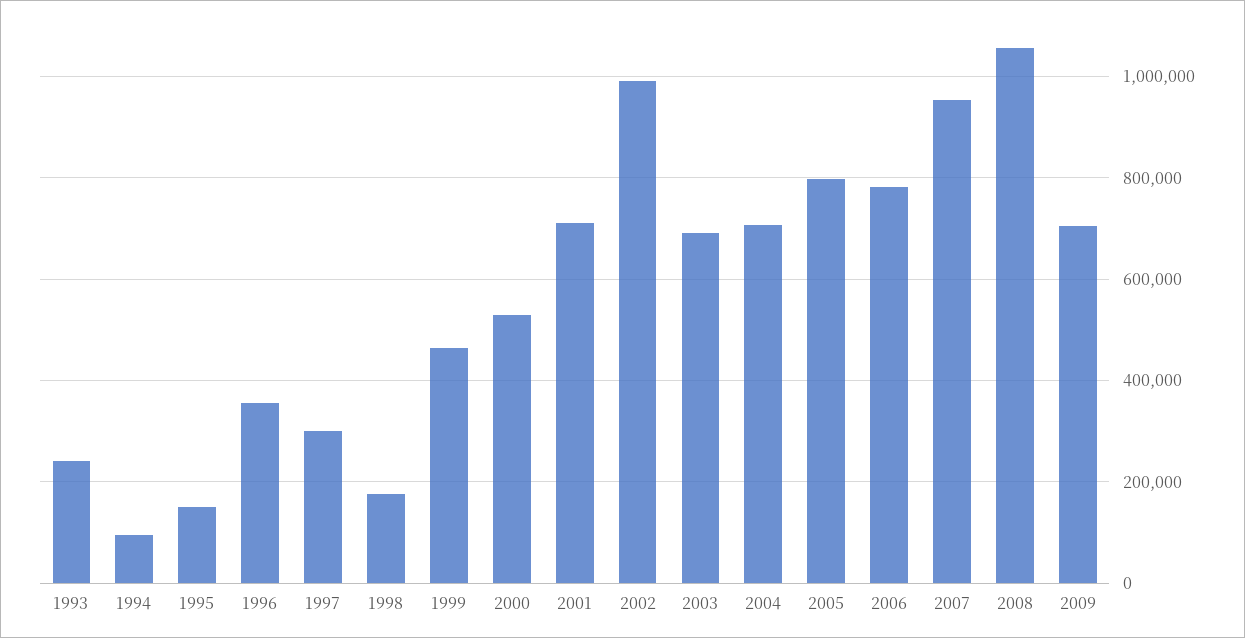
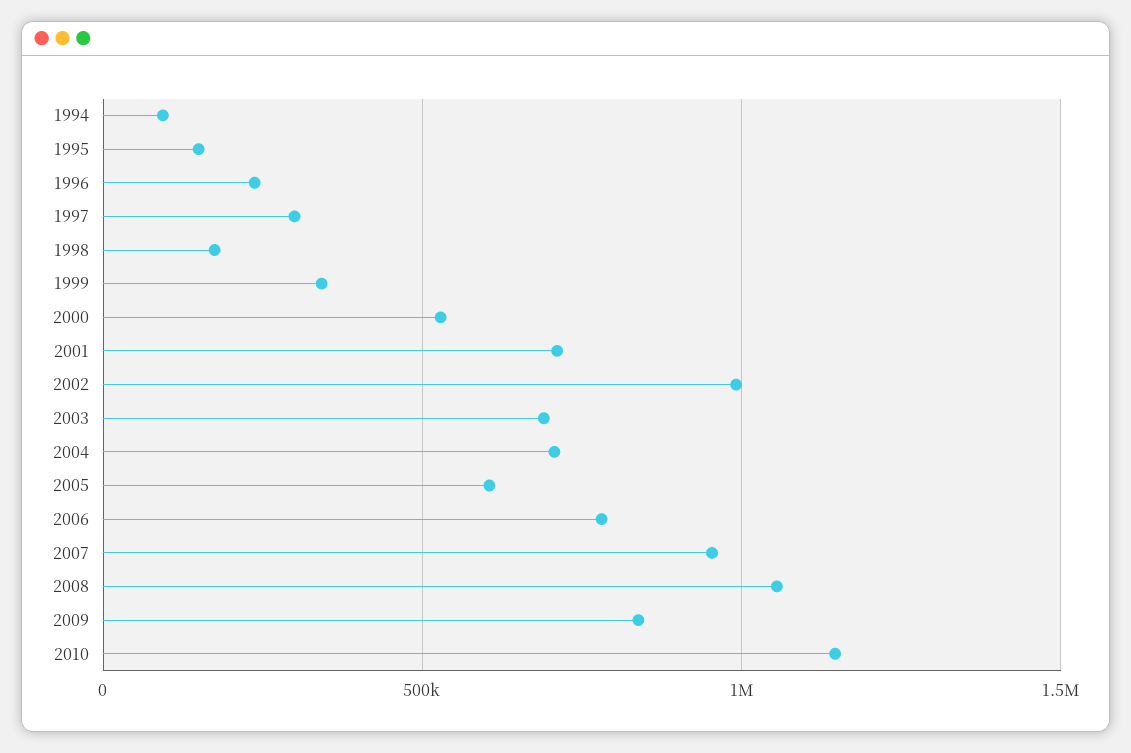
1993: 240000 -> none
1996: 360000 -> 250000
1999: 460000 -> 350000
2005: 800000 -> 600000
2009: 700000 -> 850000
2010: none -> 1150000

